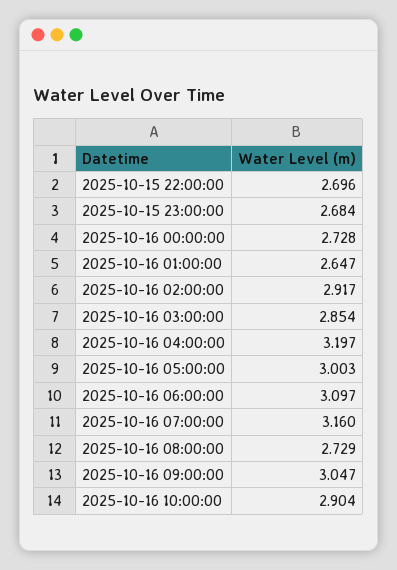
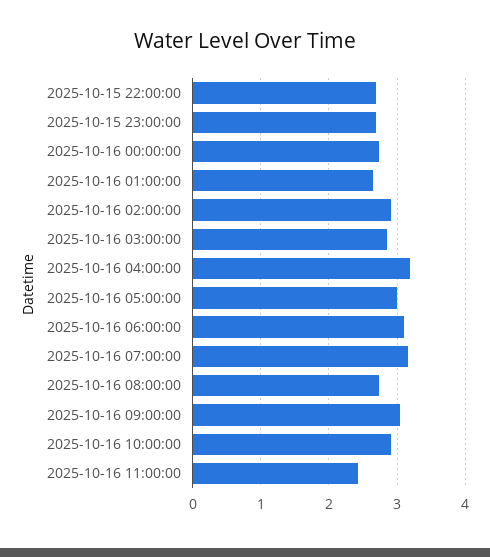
2025-10-16 11:00:00: none -> 2.4

